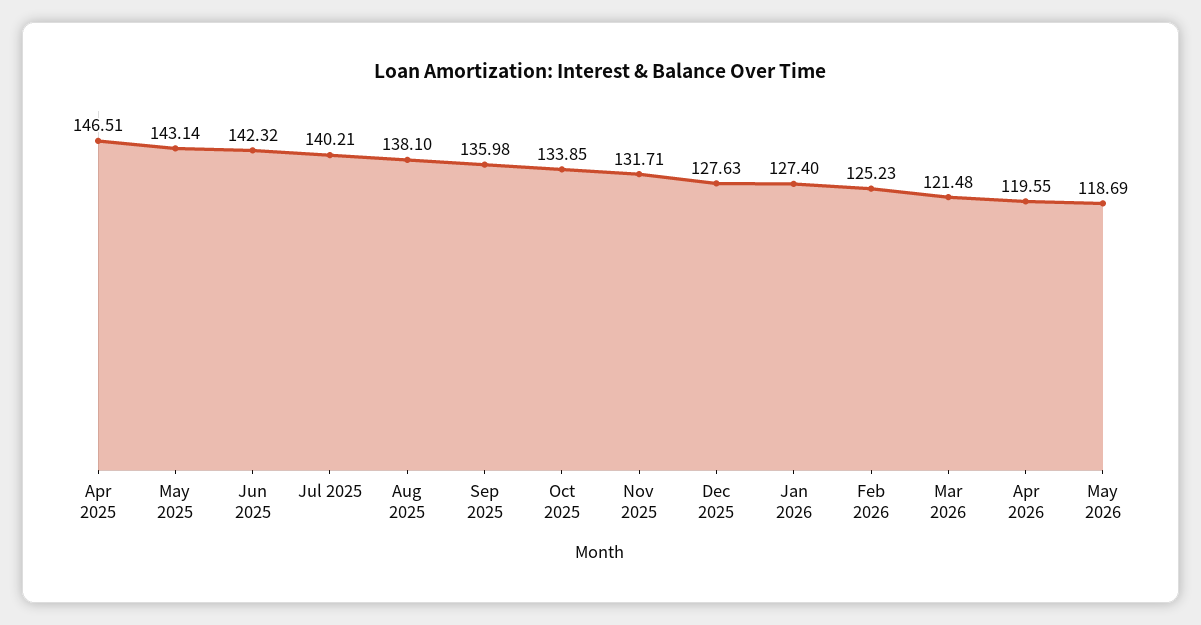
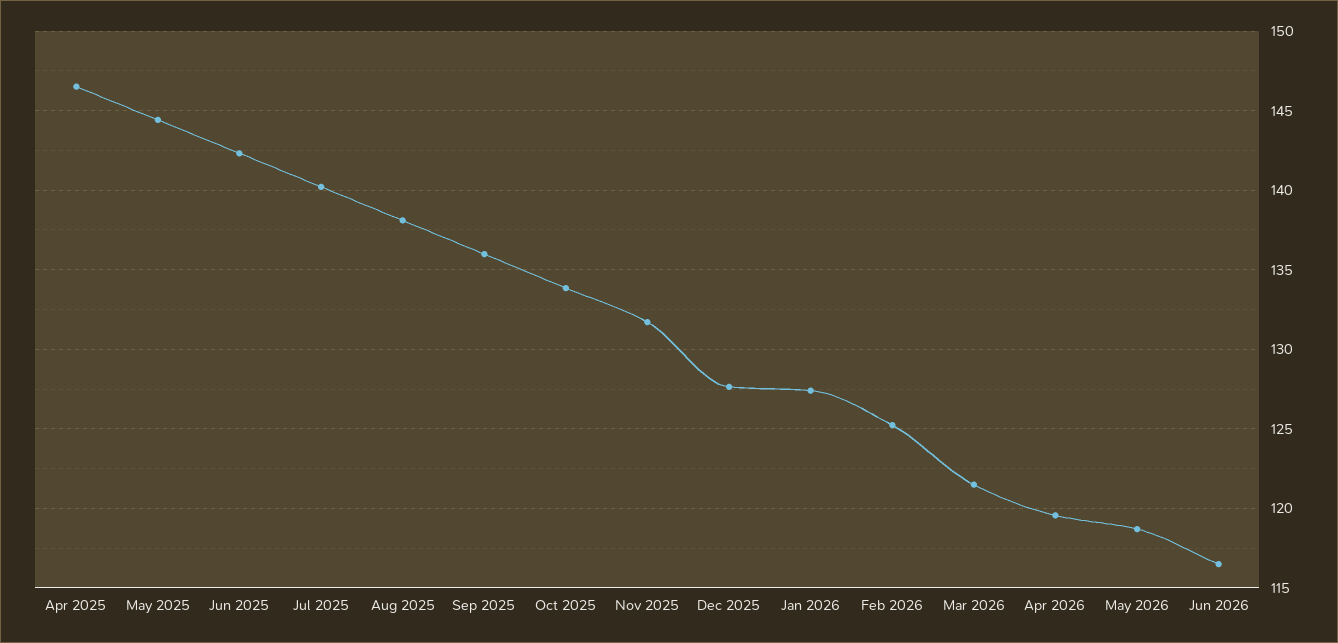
May 2025: 143.14 -> 144.5
Jun 2026: none -> 116.5

